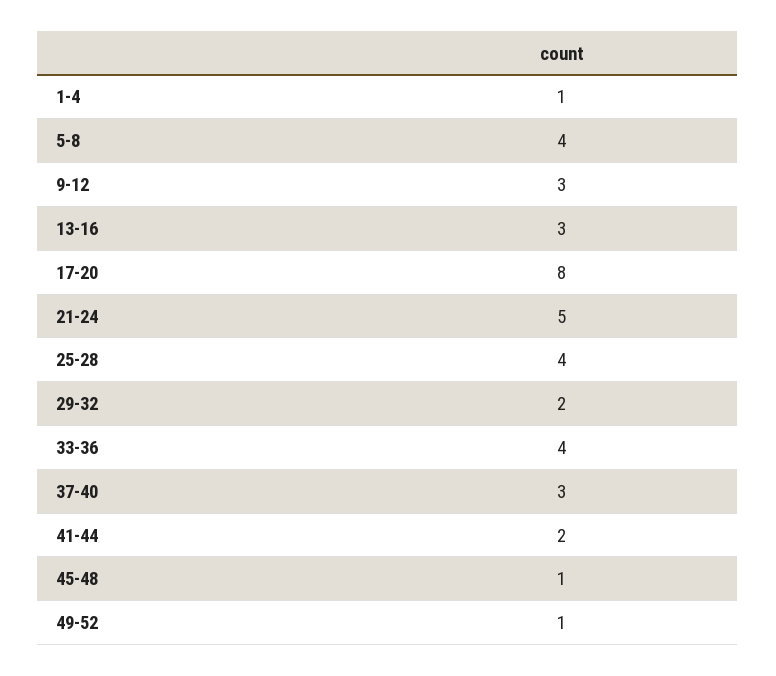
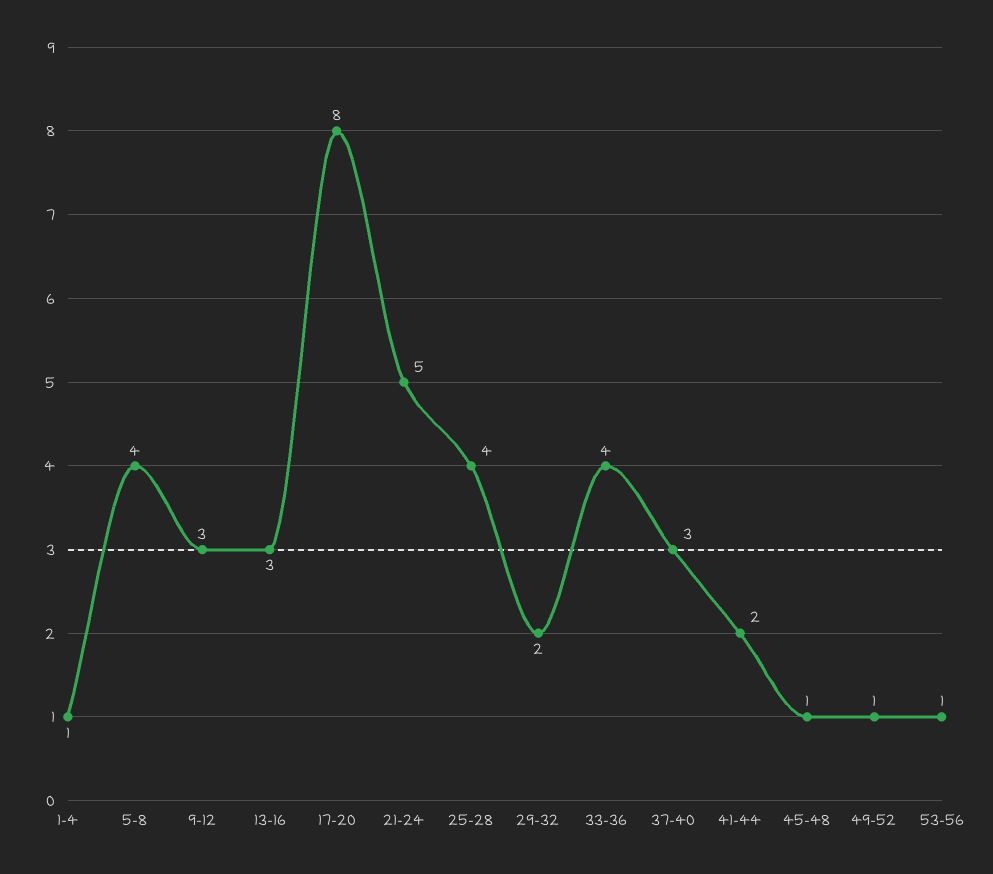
53-56: none -> 1

